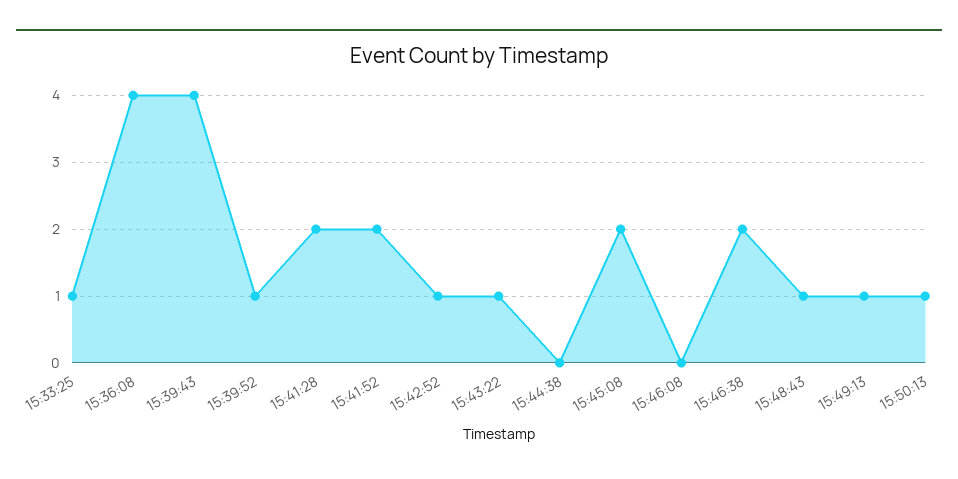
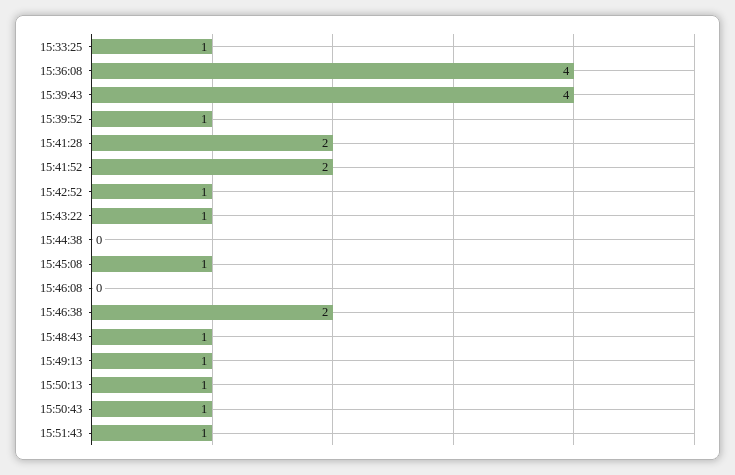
15:45:08: 2 -> 1
15:50:43: none -> 1
15:51:43: none -> 1

